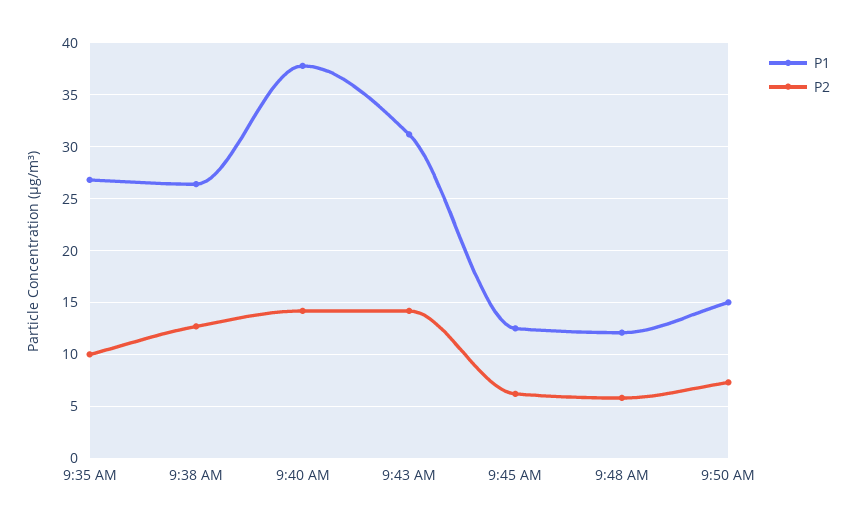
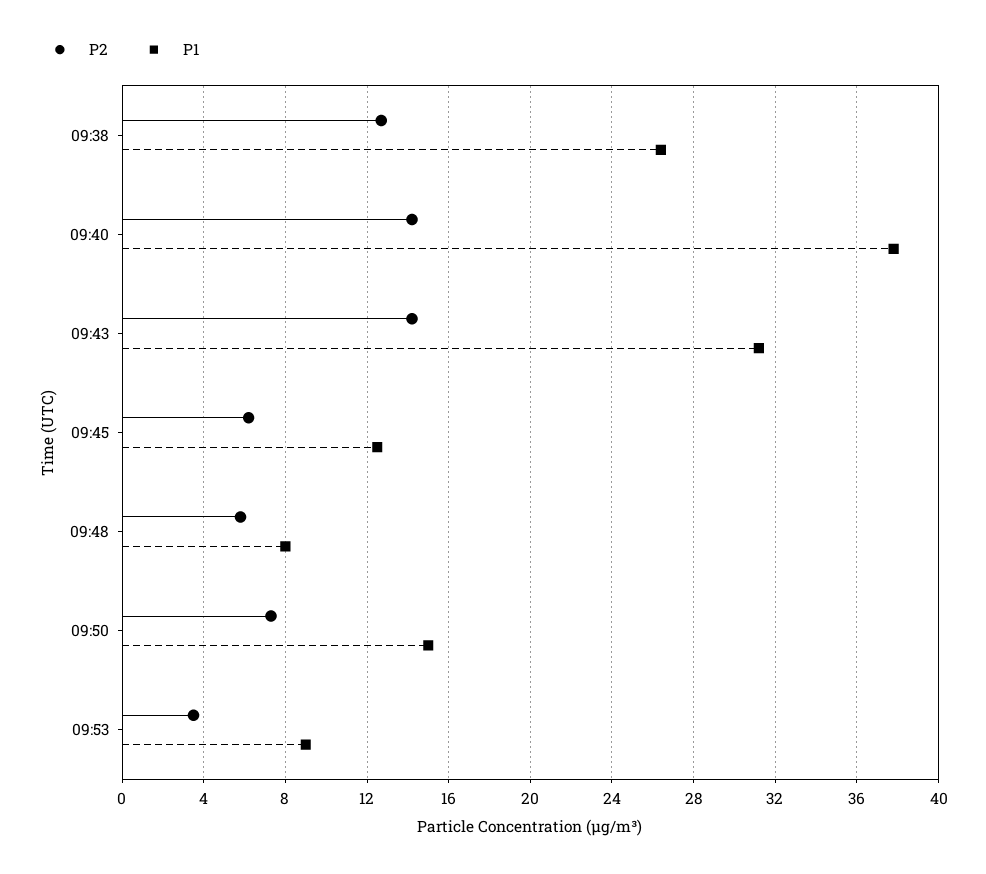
P1, 9:35 AM: 27 -> none
P2, 9:35 AM: 10 -> none
P1, 9:48 AM: 12 -> 8
P2, 09:53: none -> 3.5
P1, 09:53: none -> 9

